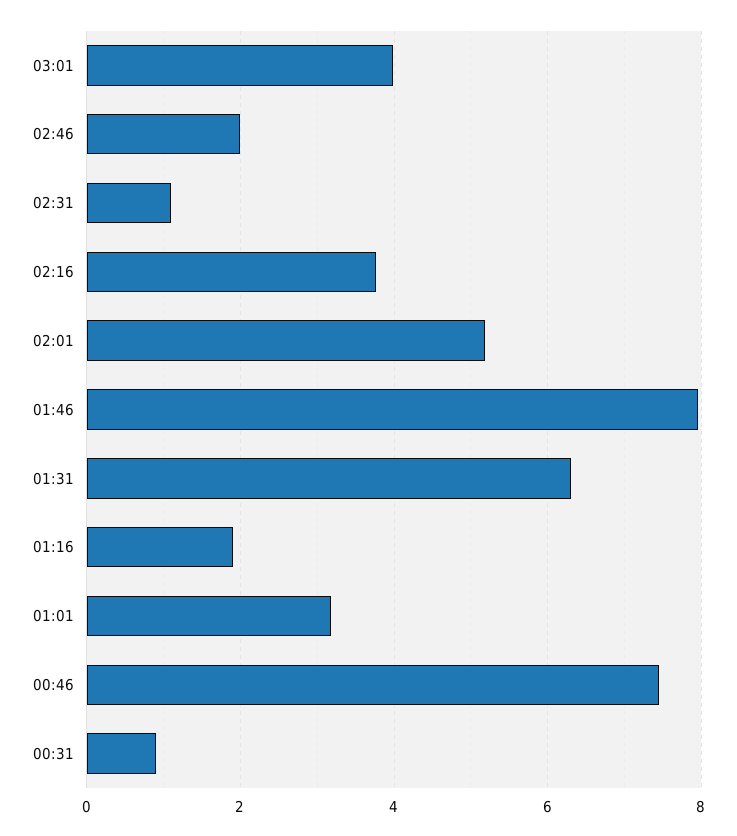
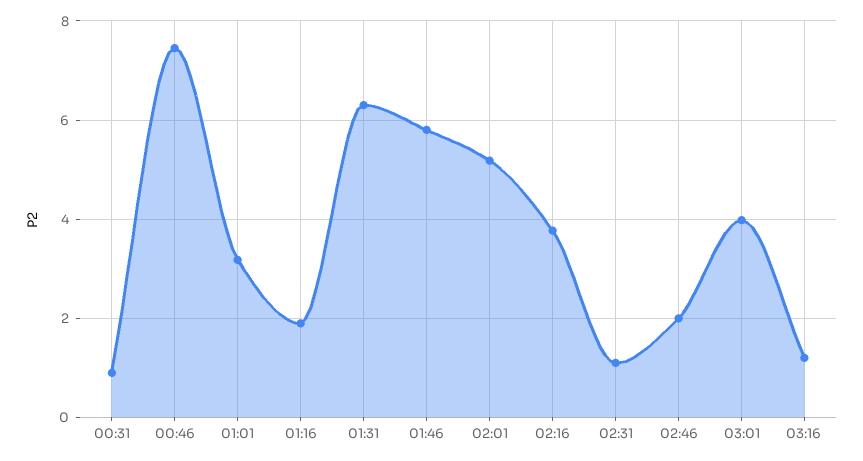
01:46: 8 -> 5.8
03:16: none -> 1.2

